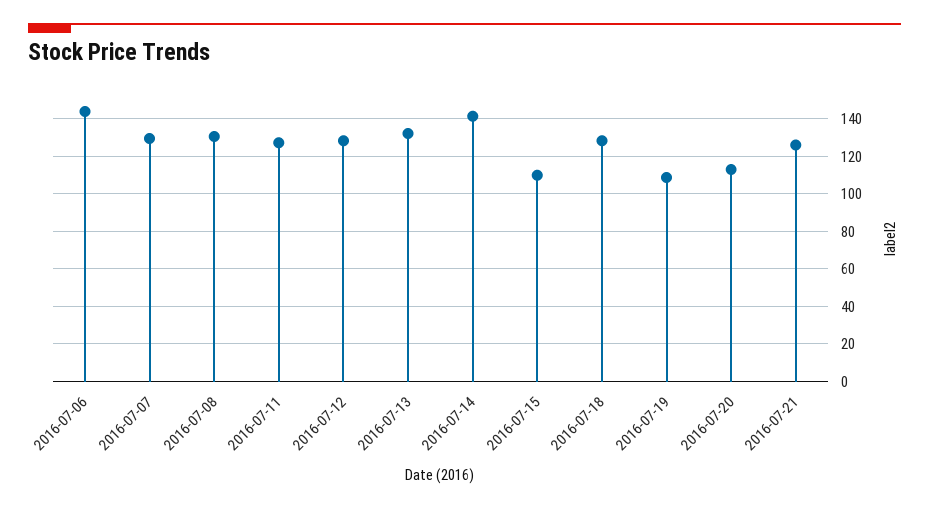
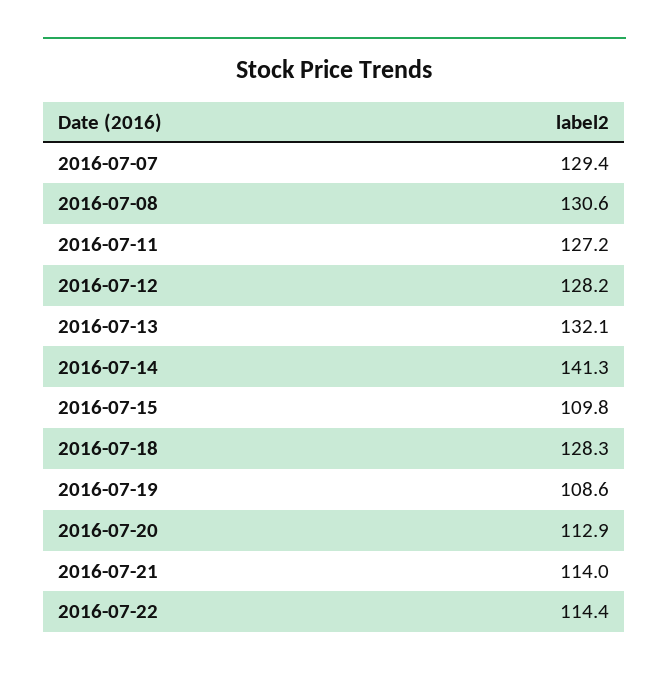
2016-07-06: 145 -> none
2016-07-21: 125 -> 114
2016-07-22: none -> 114.4

